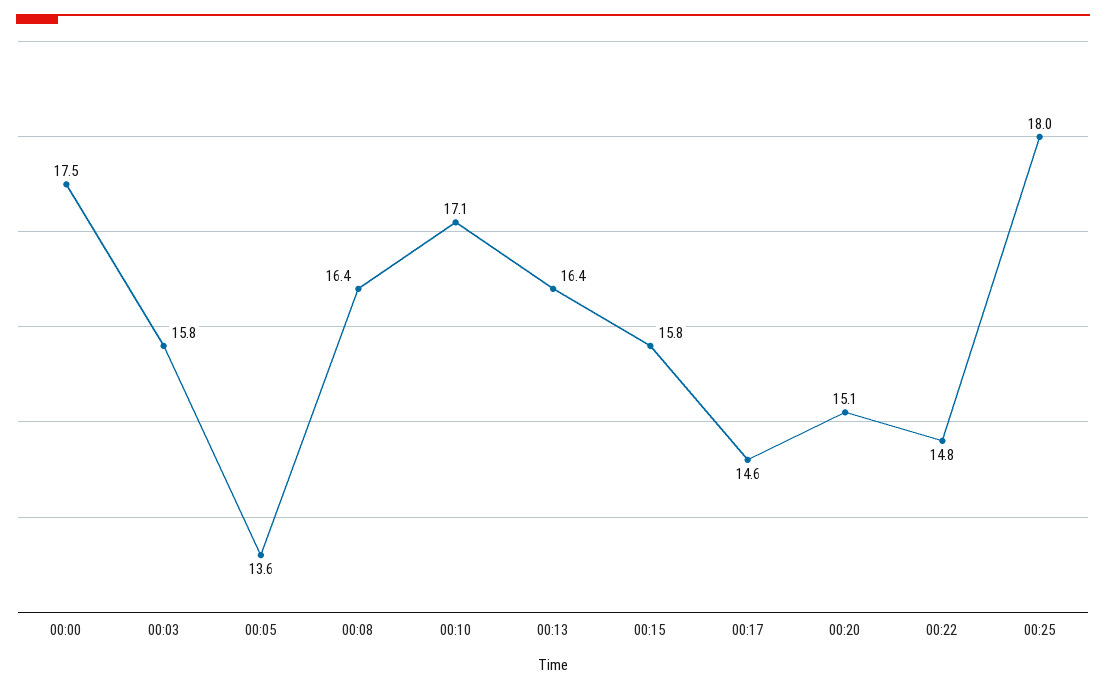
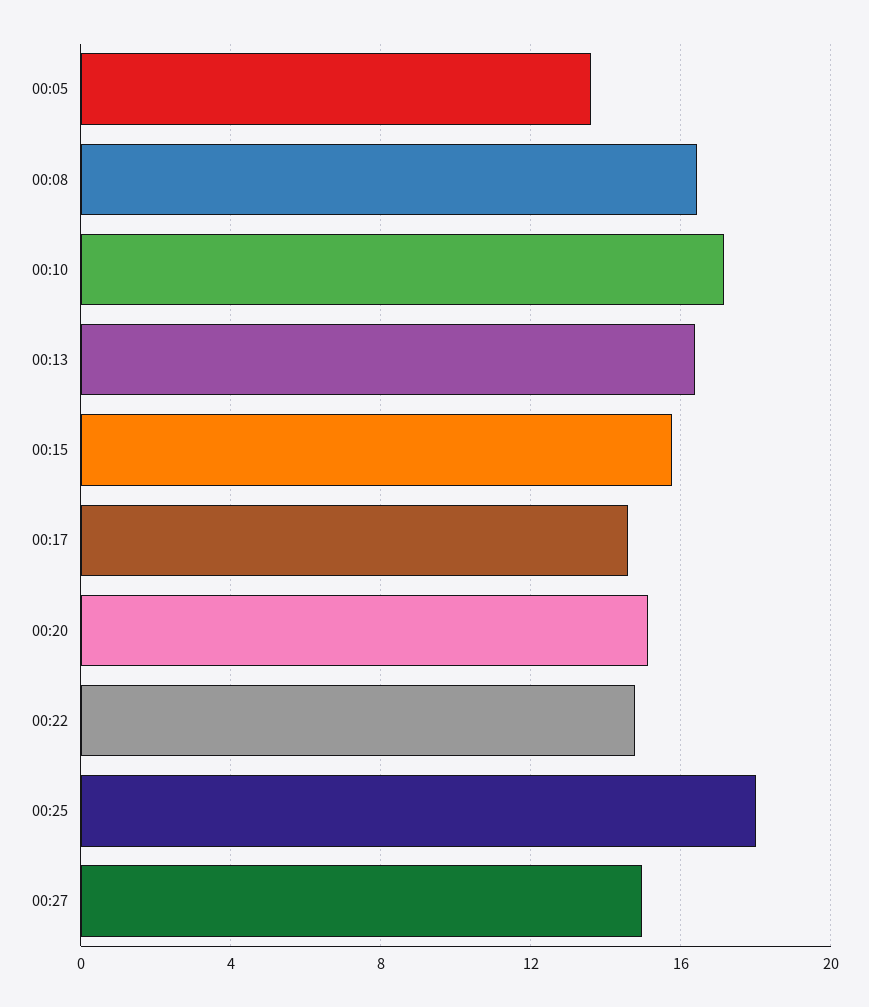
00:00: 17.5 -> none
00:03: 15.8 -> none
00:27: none -> 15

